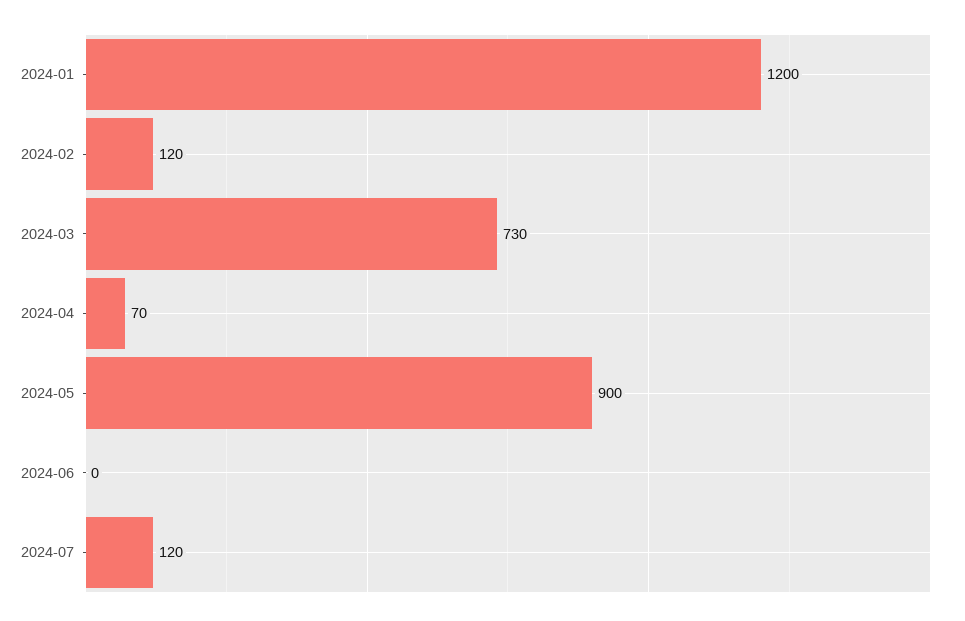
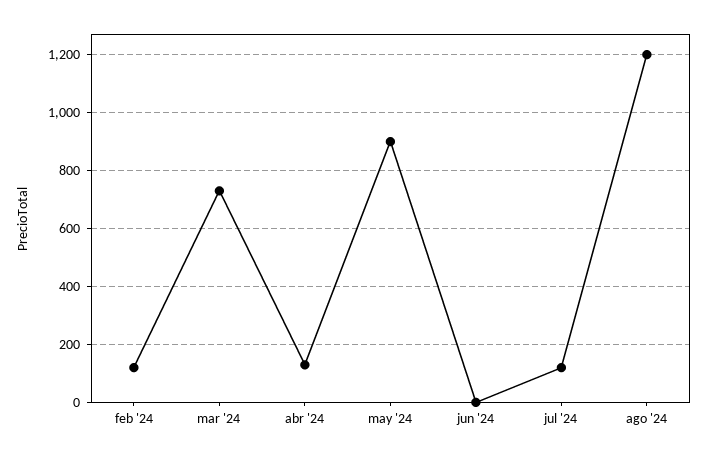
2024-01: 1200 -> none
2024-04: 70 -> 125
ago '24: none -> 1200

